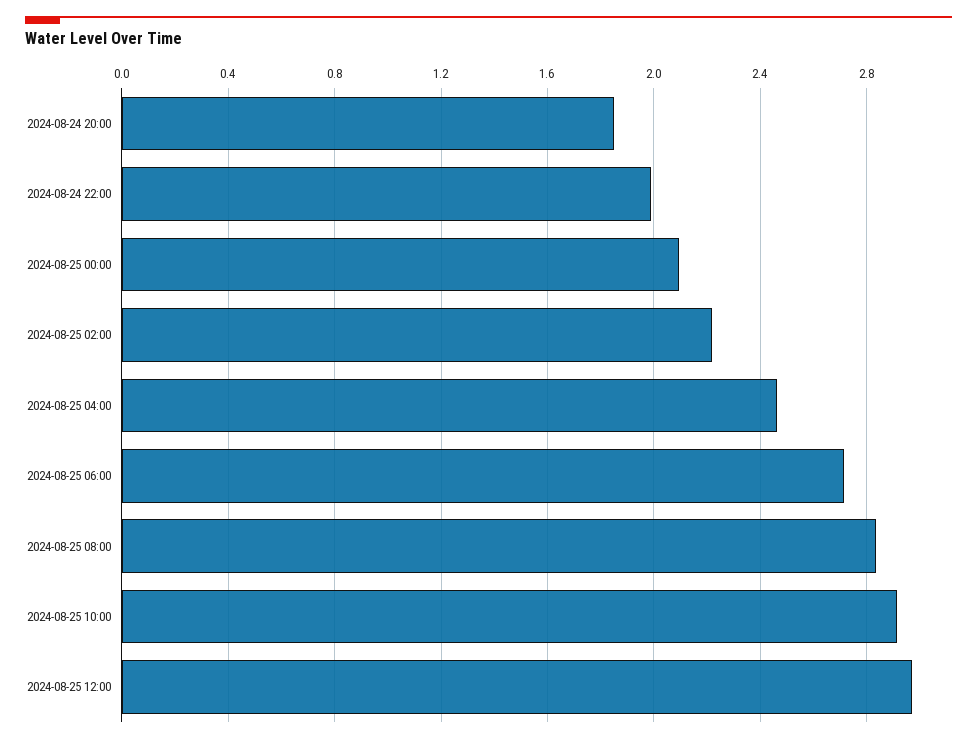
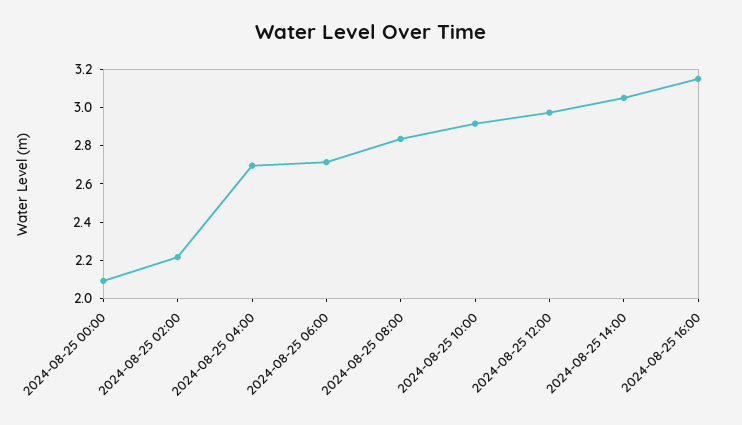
2024-08-24 20:00: 1.85 -> none
2024-08-24 22:00: 2 -> none
2024-08-25 04:00: 2.45 -> 2.7
2024-08-25 14:00: none -> 3.05
2024-08-25 16:00: none -> 3.15

